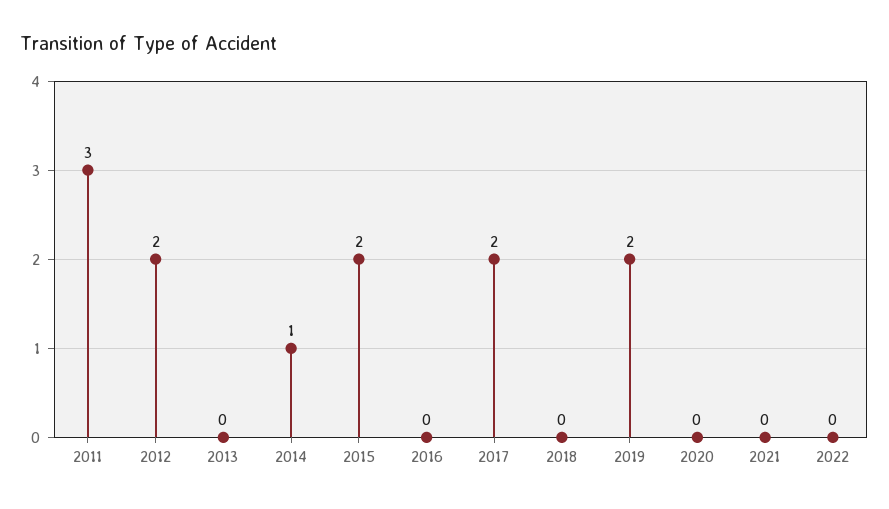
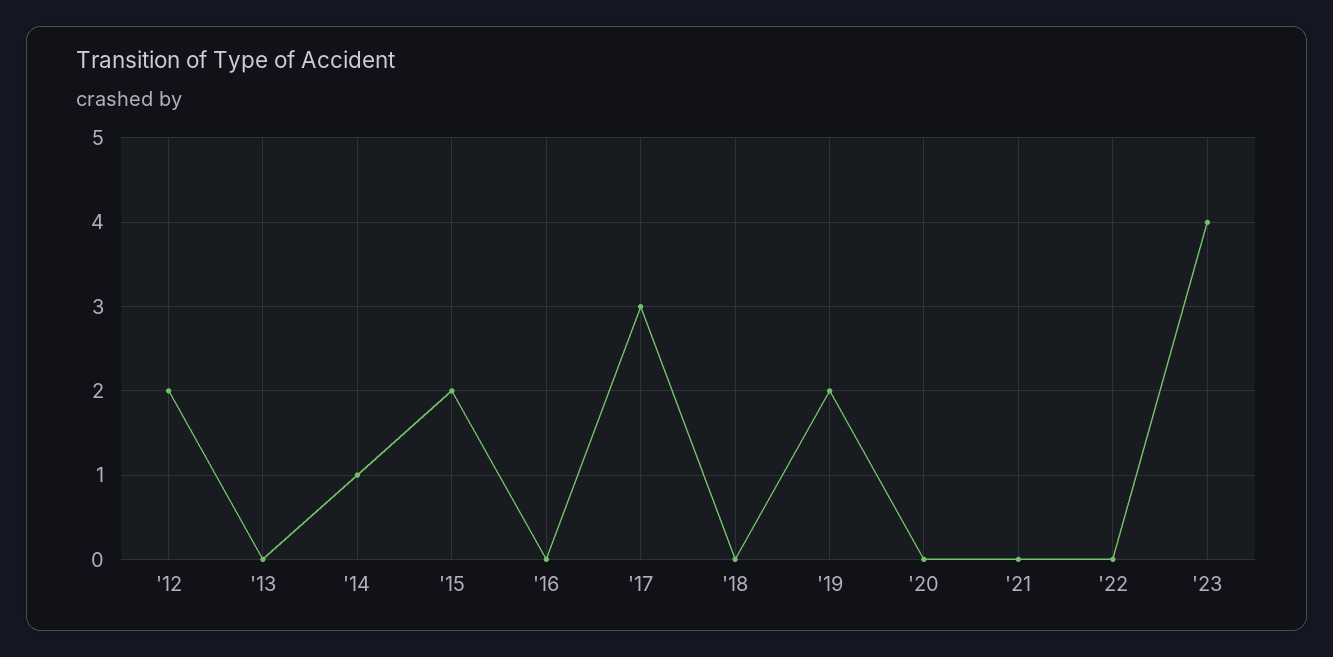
2011: 3 -> none
2017: 2 -> 3
'23: none -> 4

